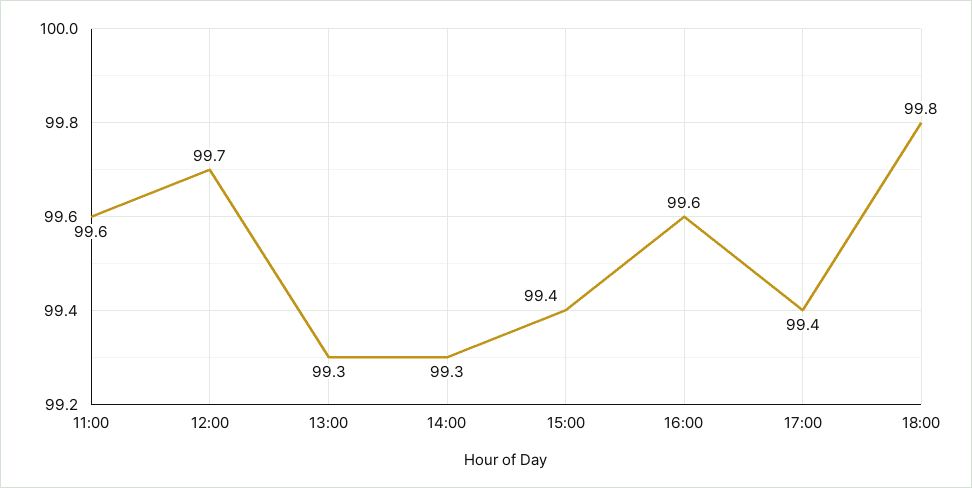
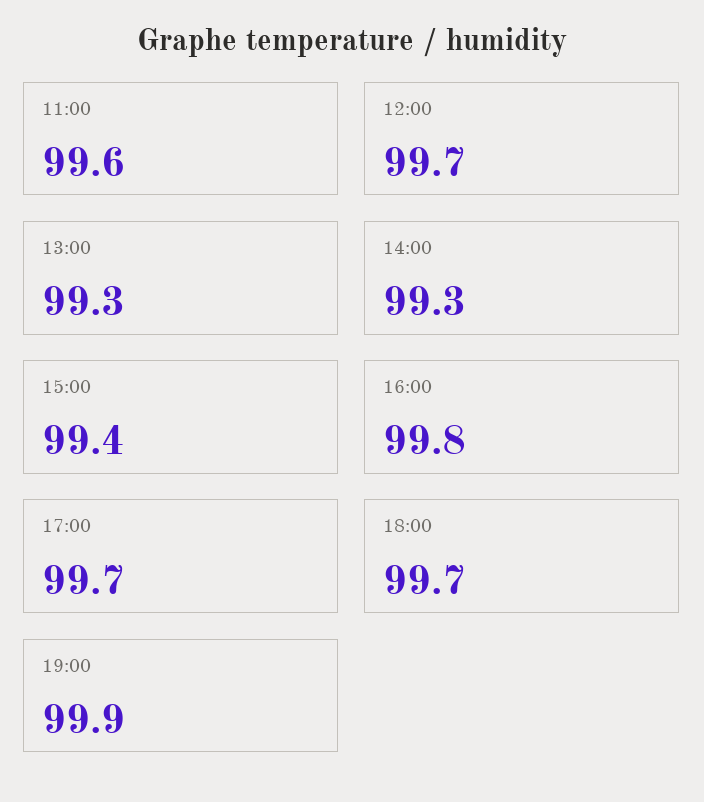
16:00: 99.6 -> 99.8
17:00: 99.4 -> 99.7
18:00: 99.8 -> 99.7
19:00: none -> 99.9

